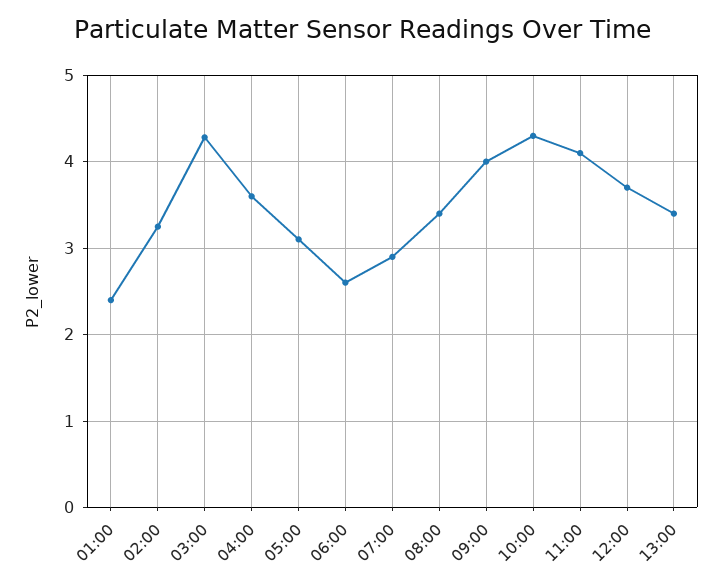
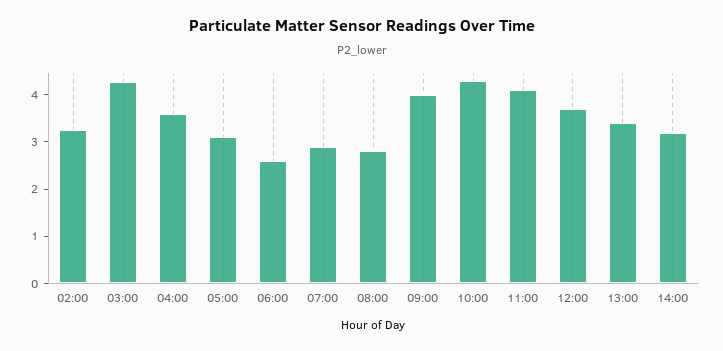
01:00: 2.4 -> none
08:00: 3.4 -> 2.8
14:00: none -> 3.2

